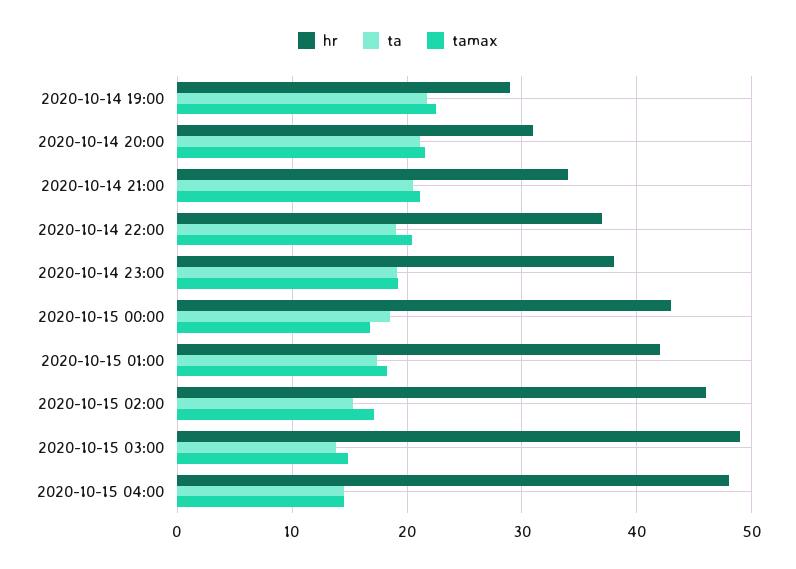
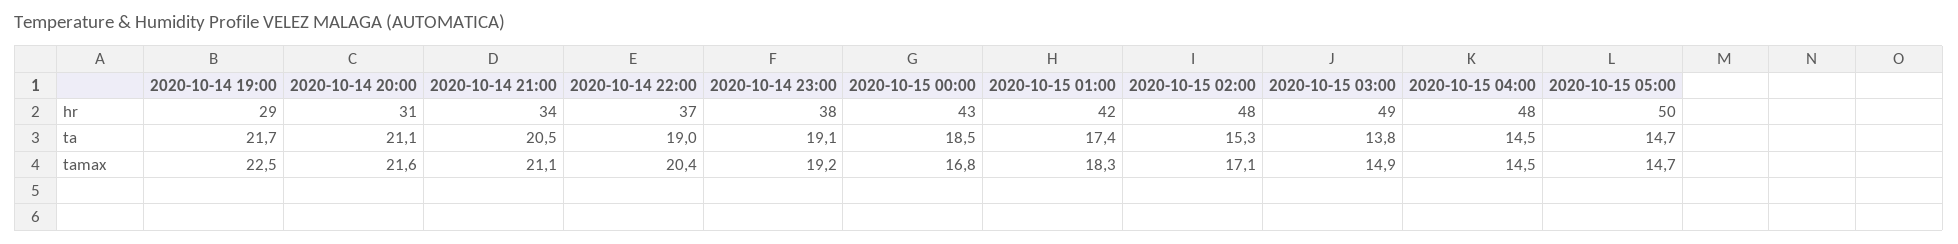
hr, 2020-10-15 02:00: 46 -> 48
hr, 2020-10-15 05:00: none -> 50
ta, 2020-10-15 05:00: none -> 14.7
tamax, 2020-10-15 05:00: none -> 14.7

